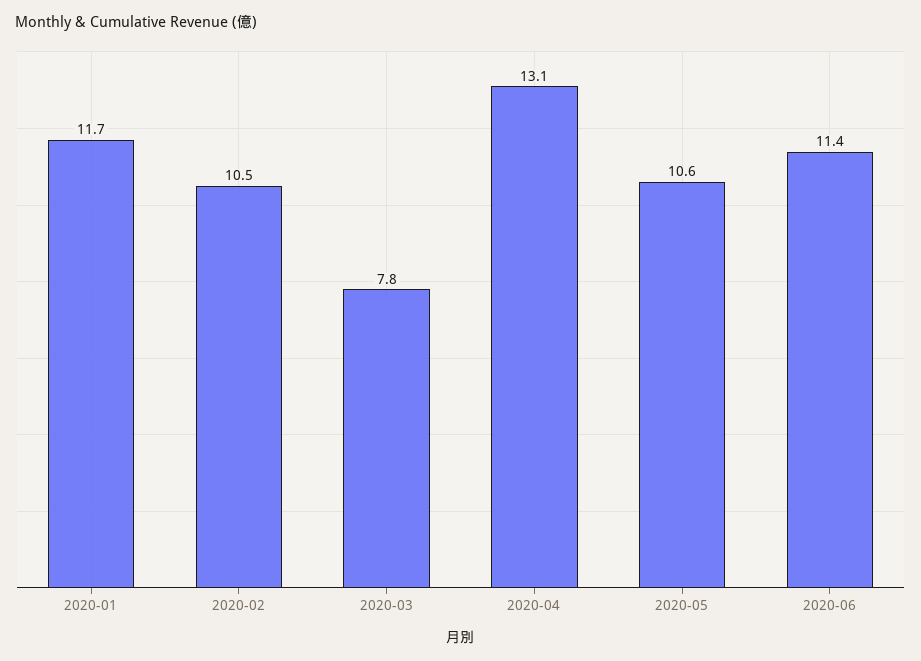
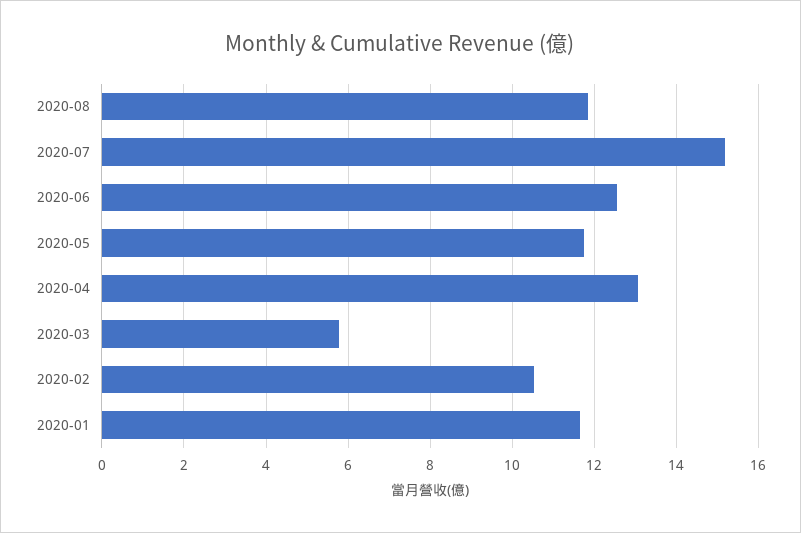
2020-03: 7.8 -> 5.8
2020-05: 10.6 -> 11.8
2020-06: 11.4 -> 12.6
2020-08: none -> 11.8
2020-07: none -> 15.2

